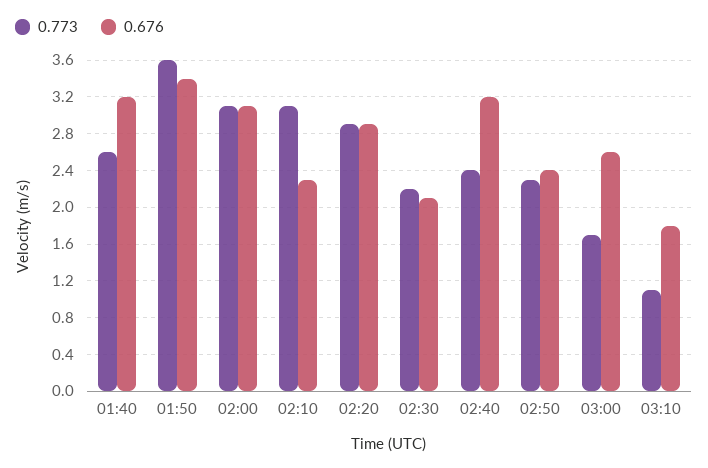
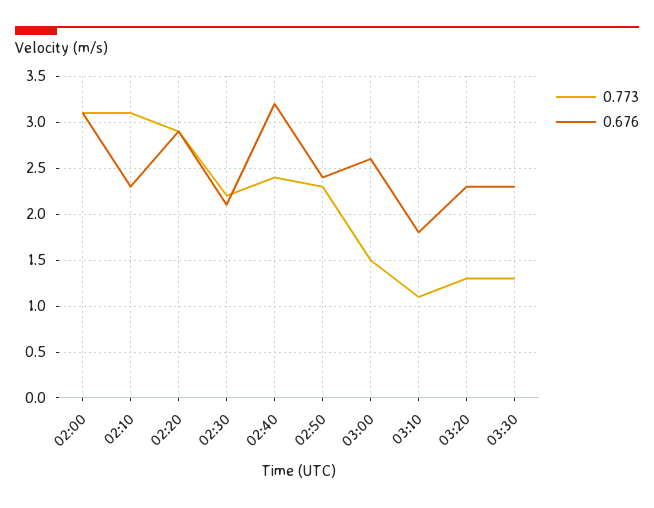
0.773, 01:40: 2.6 -> none
0.676, 01:40: 3.2 -> none
0.773, 01:50: 3.6 -> none
0.676, 01:50: 3.4 -> none
0.773, 03:00: 1.7 -> 1.5
0.773, 03:20: none -> 1.3
0.676, 03:20: none -> 2.3
0.773, 03:30: none -> 1.3
0.676, 03:30: none -> 2.3

